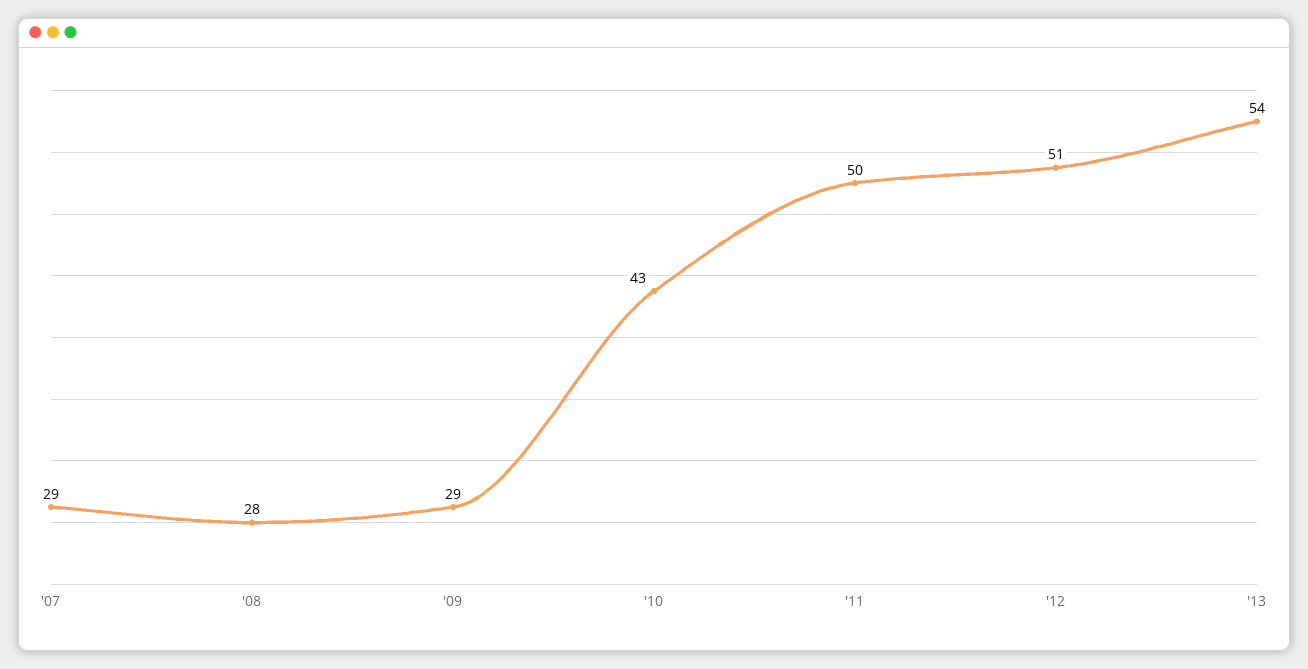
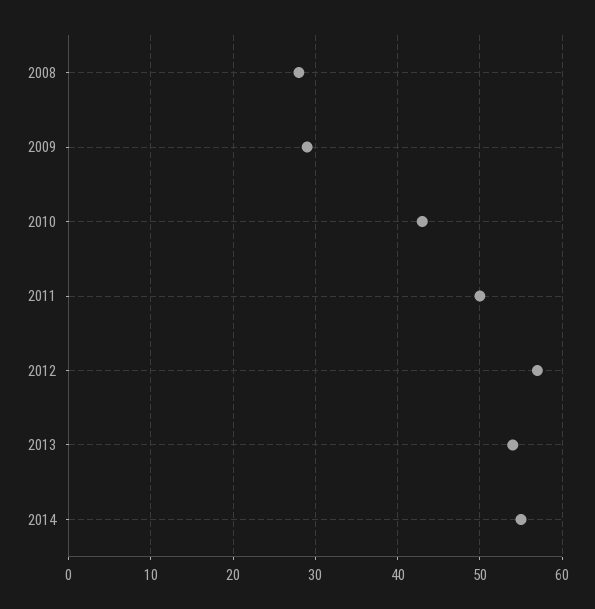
'07: 29 -> none
'12: 51 -> 57
2014: none -> 55

